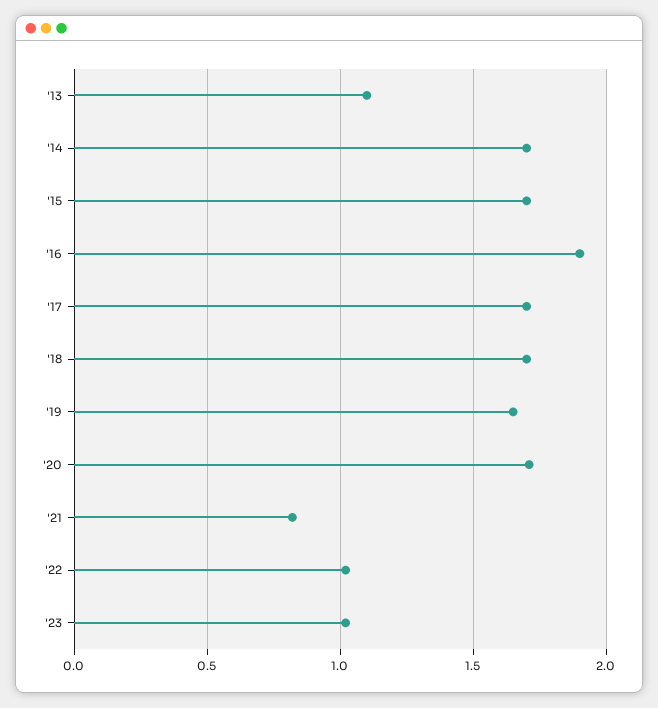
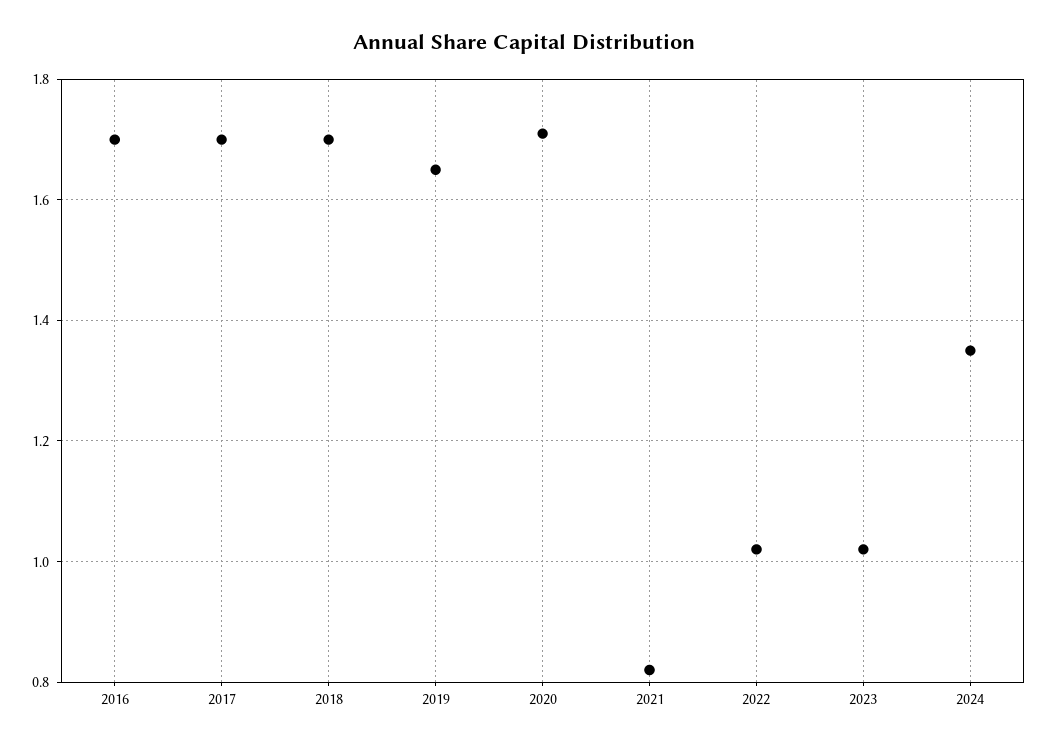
'13: 1.1 -> none
'14: 1.7 -> none
'15: 1.7 -> none
'16: 1.9 -> 1.7
2024: none -> 1.35

